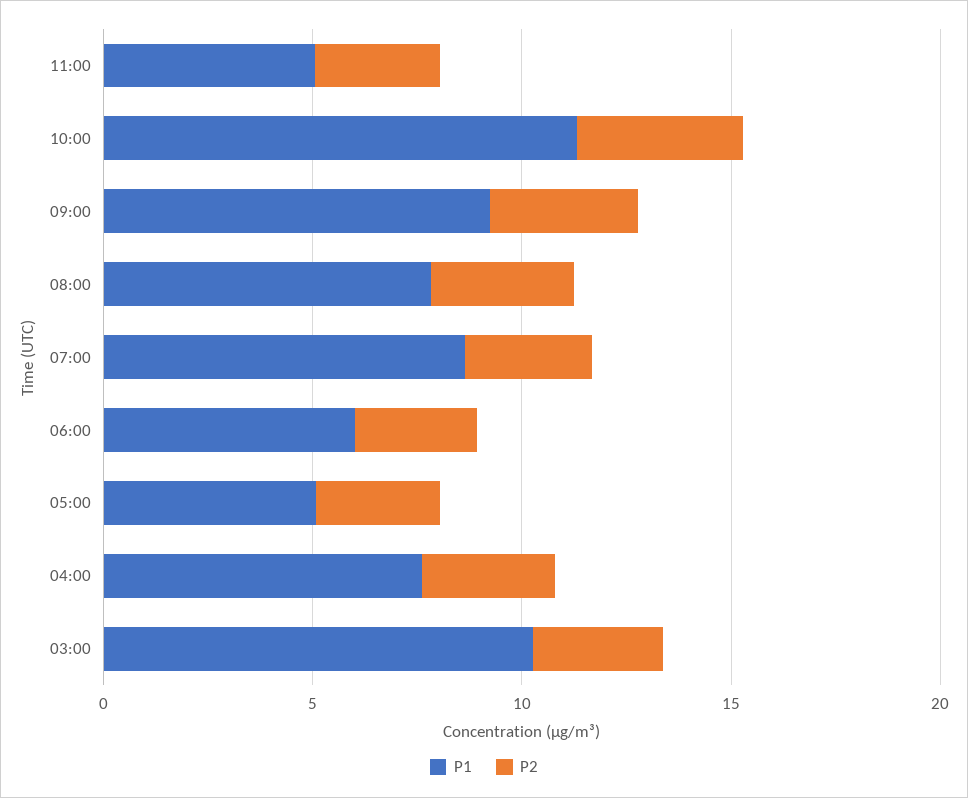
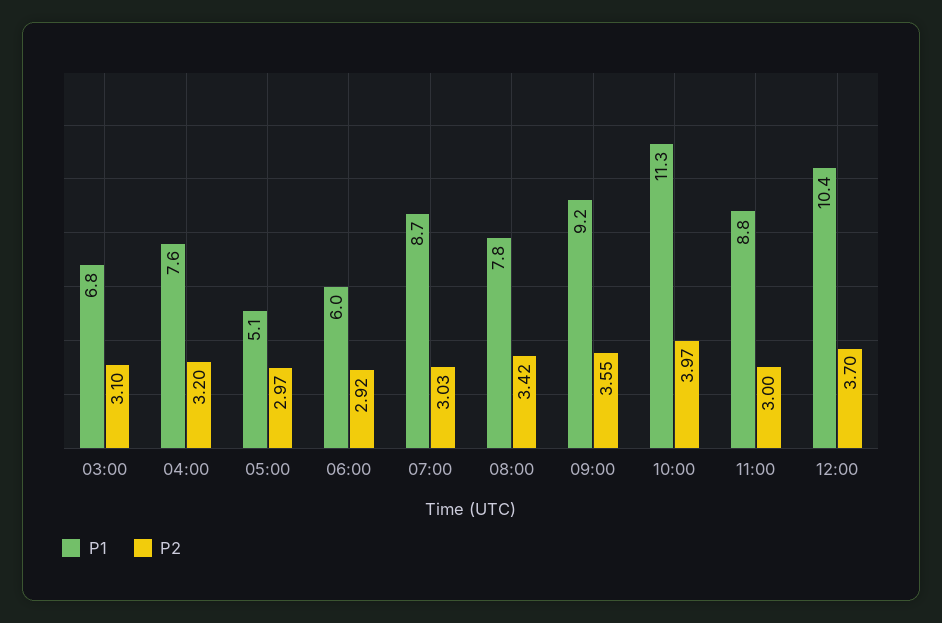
P1, 11:00: 5 -> 8.8
P1, 03:00: 10 -> 6.8
P1, 12:00: none -> 10.4
P2, 12:00: none -> 3.7

